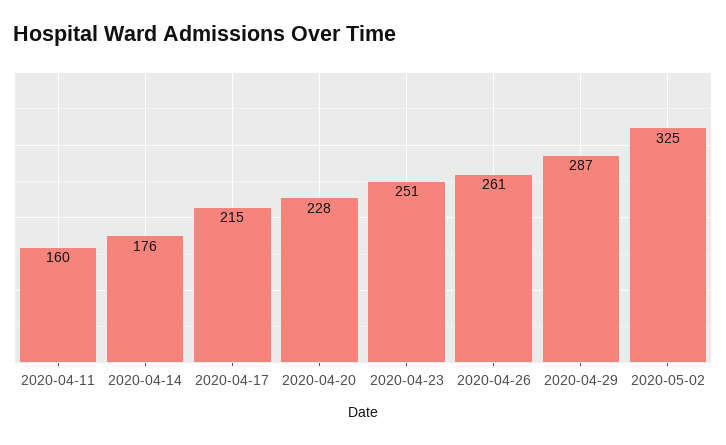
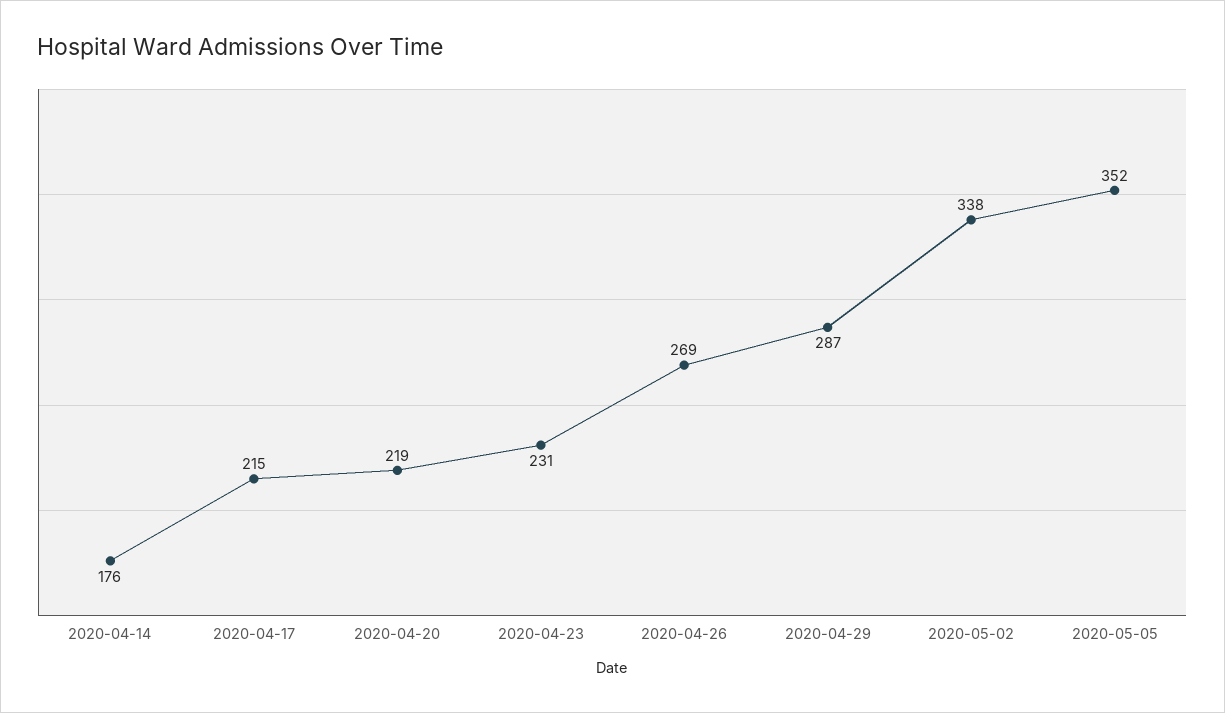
2020-04-11: 160 -> none
2020-04-20: 228 -> 219
2020-04-23: 251 -> 231
2020-04-26: 261 -> 269
2020-05-02: 325 -> 338
2020-05-05: none -> 352

